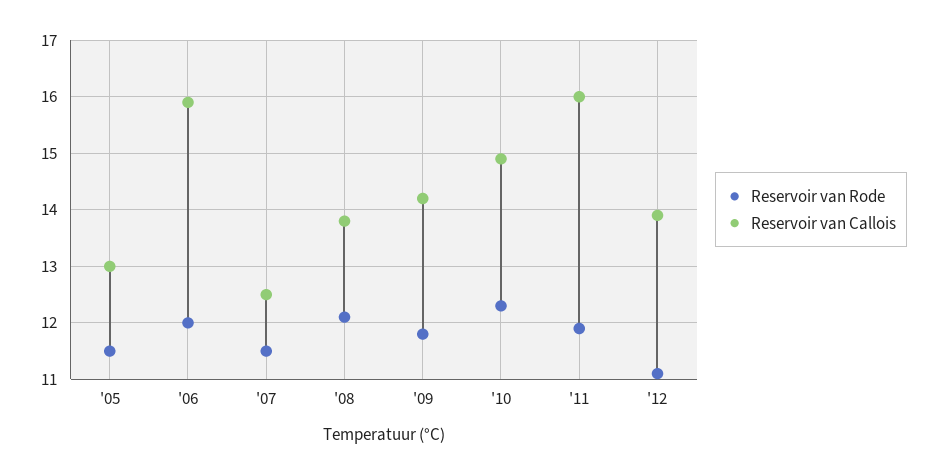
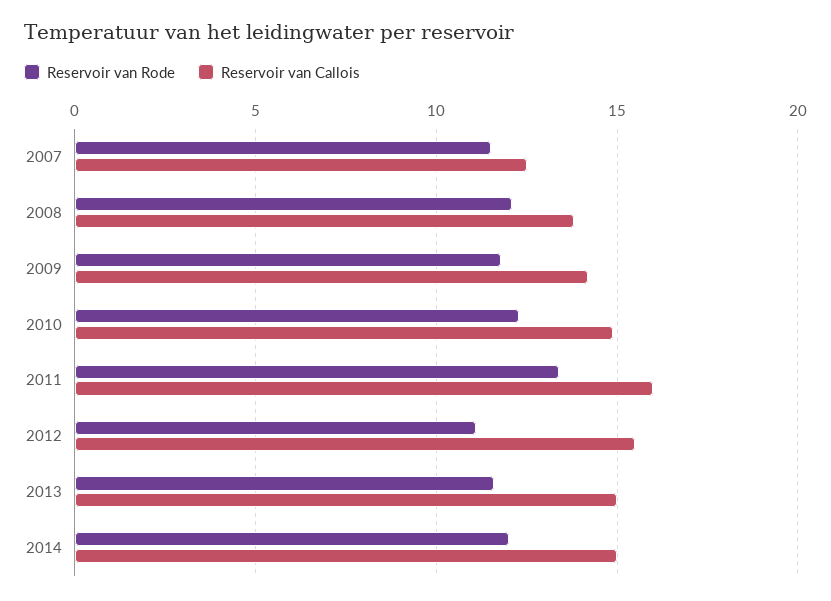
Reservoir van Rode, '05: 11.5 -> none
Reservoir van Callois, '05: 13 -> none
Reservoir van Rode, '06: 12 -> none
Reservoir van Callois, '06: 16 -> none
Reservoir van Rode, '11: 12 -> 13.5
Reservoir van Callois, '12: 14 -> 15.5
Reservoir van Rode, 2013: none -> 11.5
Reservoir van Callois, 2013: none -> 15
Reservoir van Rode, 2014: none -> 12
Reservoir van Callois, 2014: none -> 15

